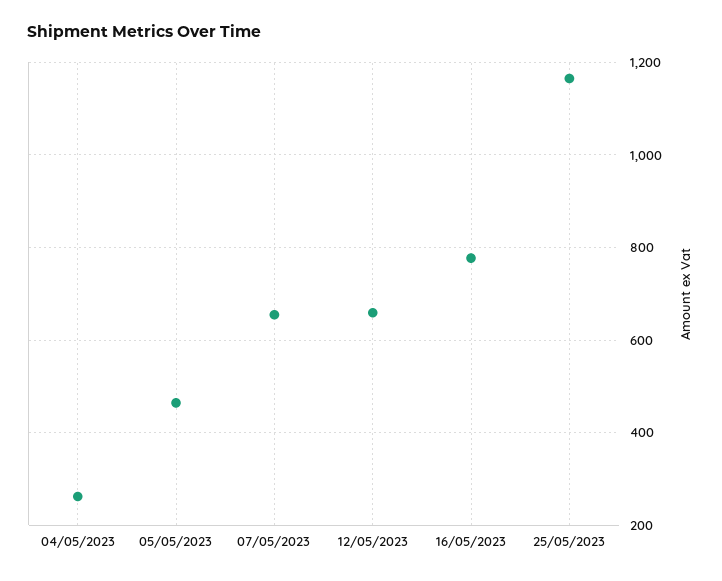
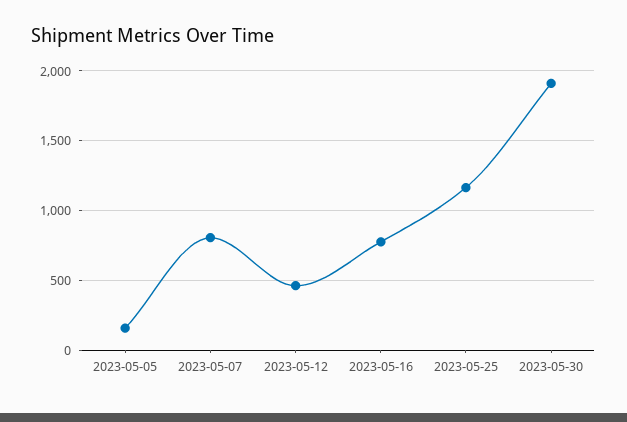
04/05/2023: 260 -> none
05/05/2023: 460 -> 150
07/05/2023: 660 -> 800
12/05/2023: 660 -> 450
2023-05-30: none -> 1900

